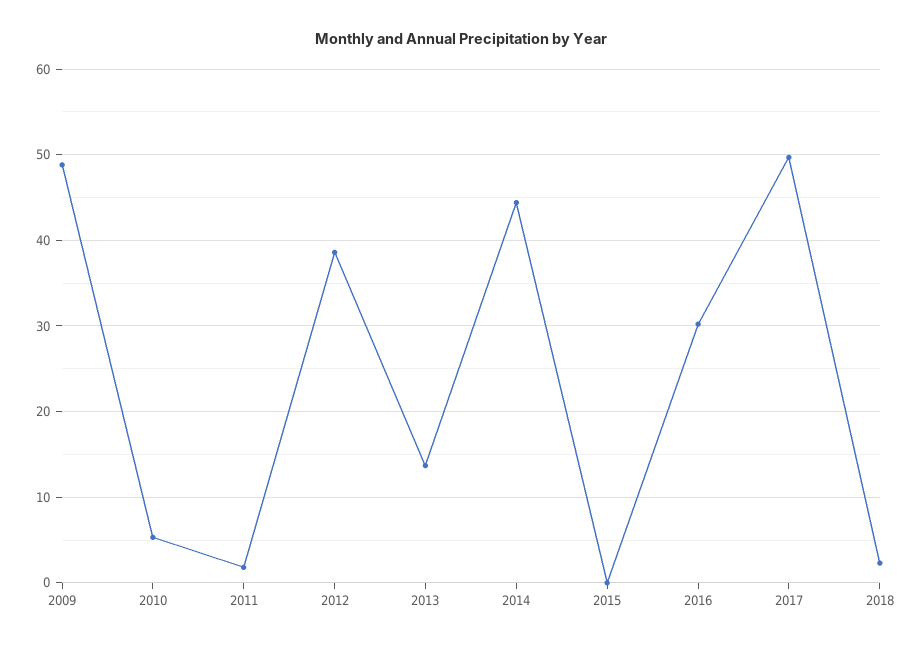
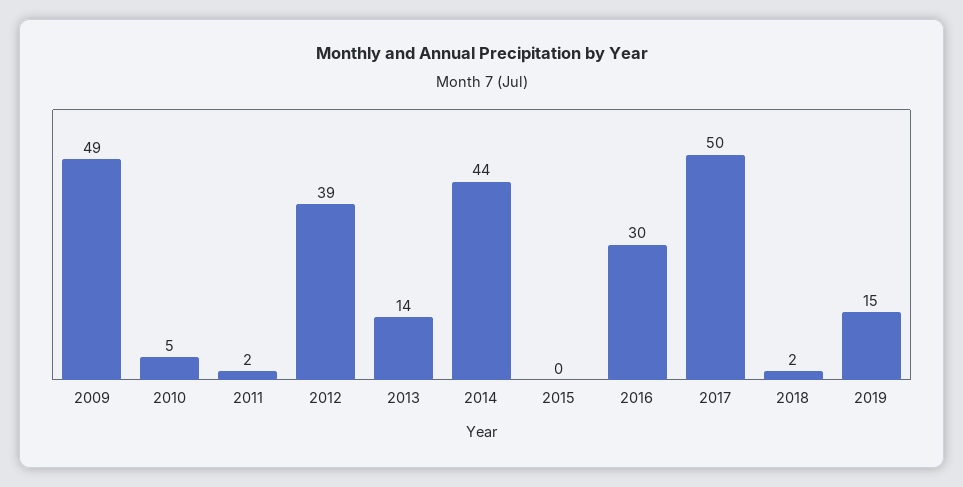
2019: none -> 15

